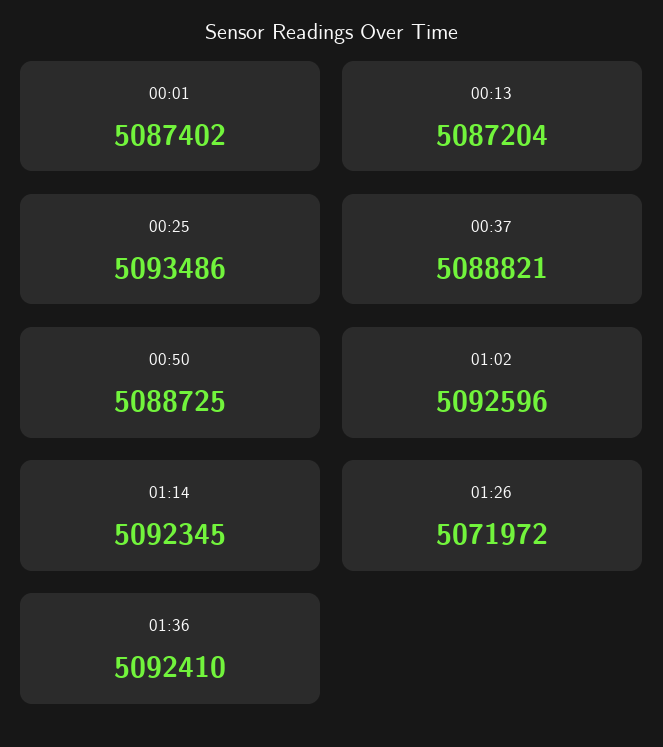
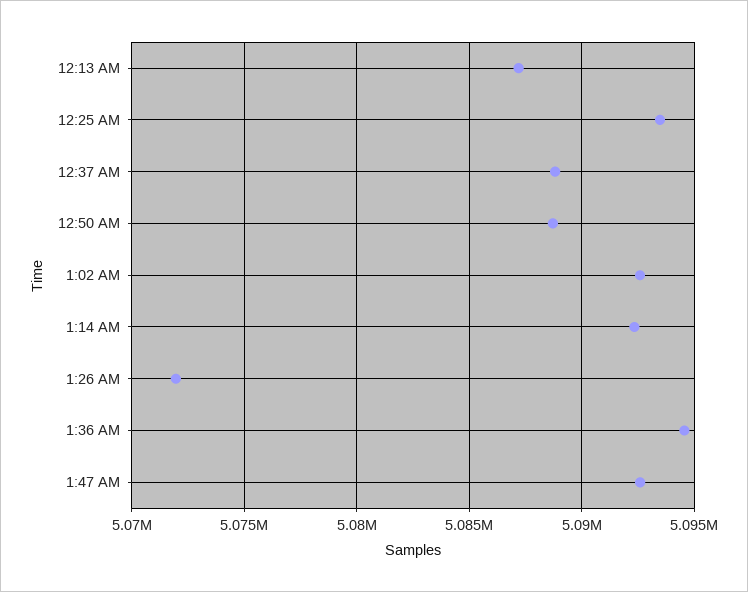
00:01: 5087402 -> none
01:36: 5092410 -> 5094500
1:47 AM: none -> 5092500

